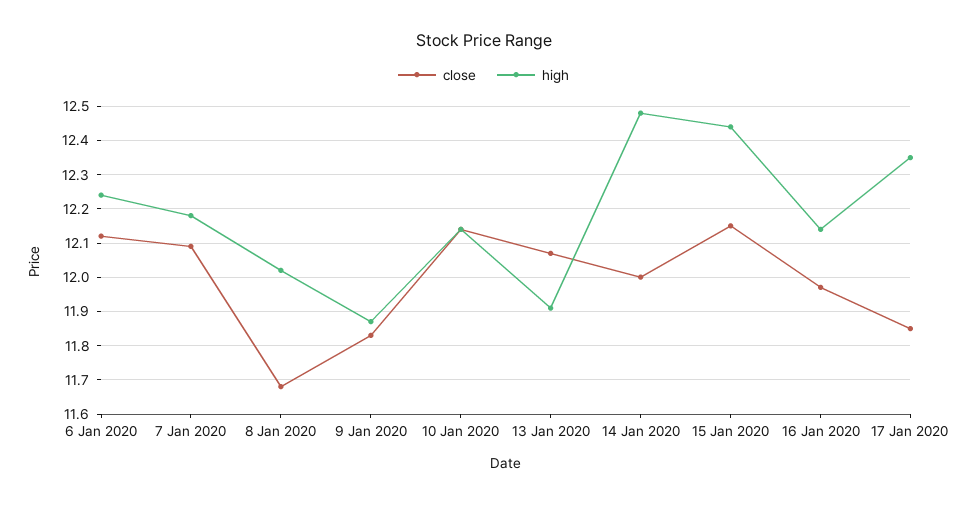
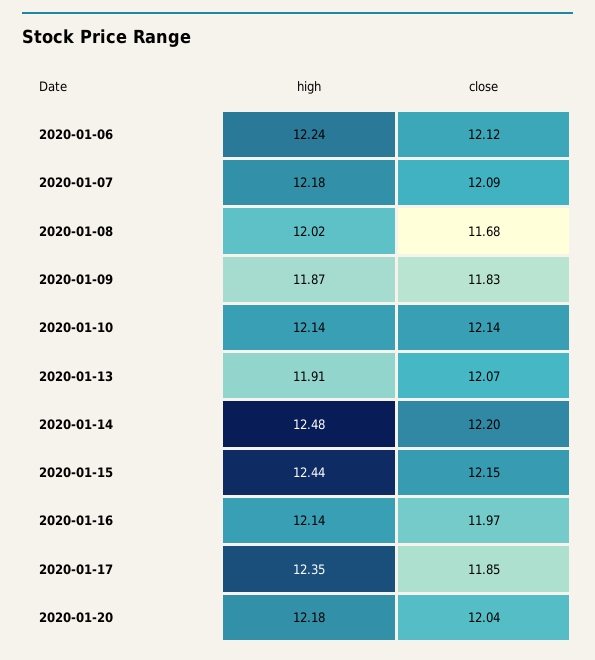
close, 14 Jan 2020: 12 -> 12.2
high, 2020-01-20: none -> 12.18
close, 2020-01-20: none -> 12.04

